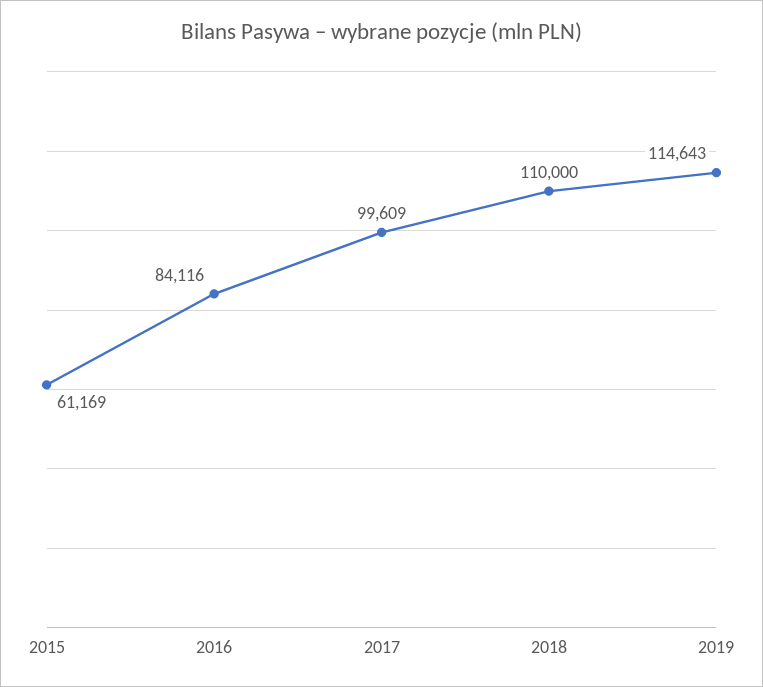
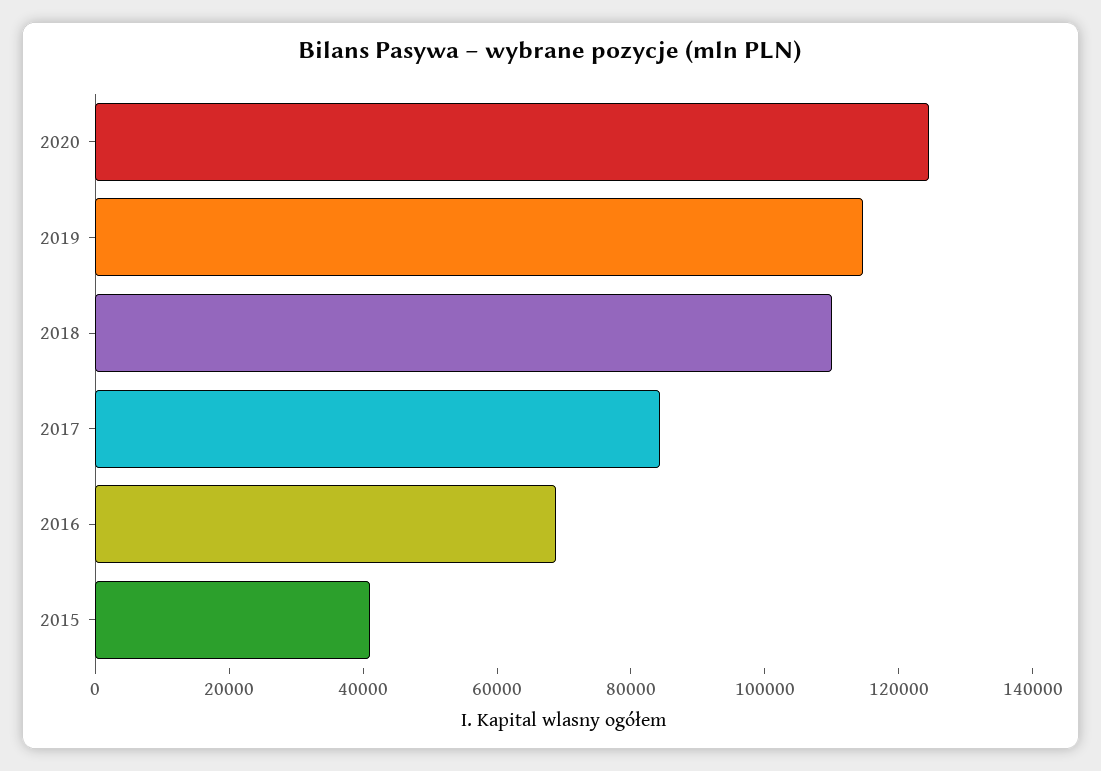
2015: 61169 -> 40000
2016: 84116 -> 70000
2017: 99609 -> 85000
2020: none -> 125000

